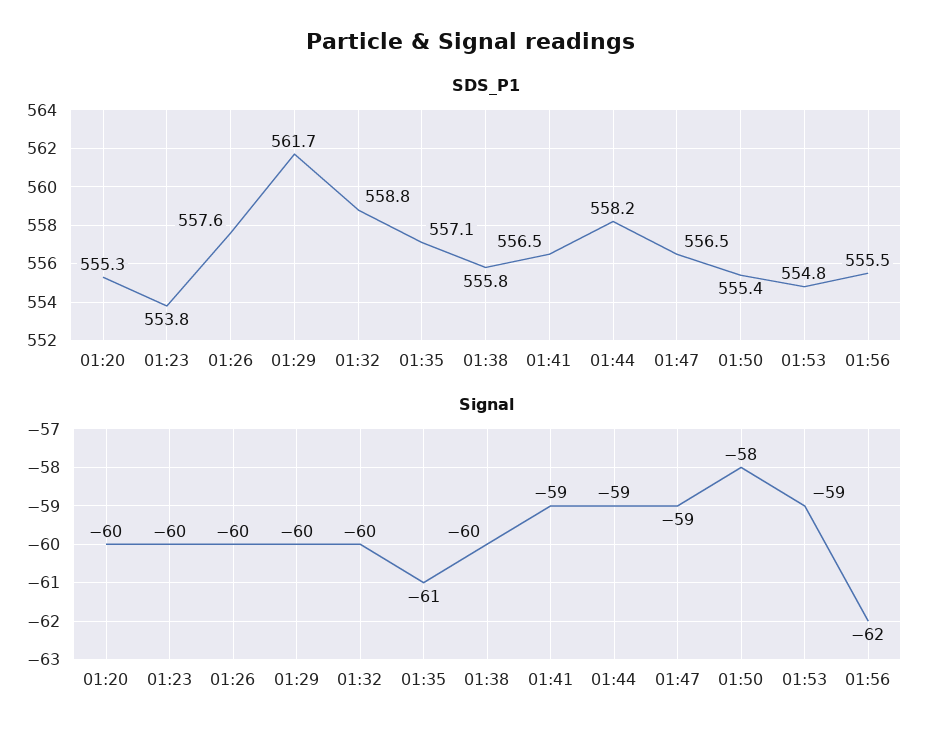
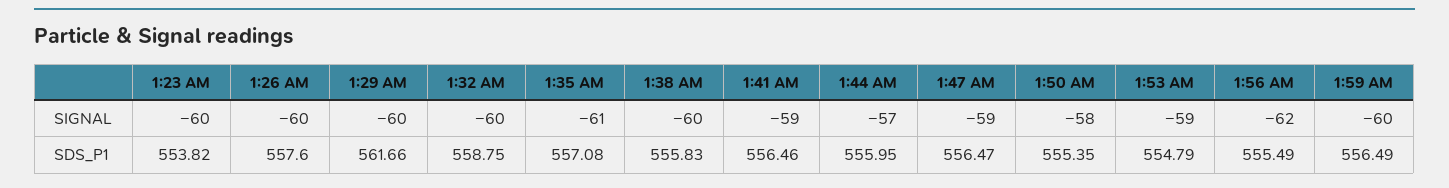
SDS_P1, 01:20: 555.3 -> none
SDS_P1, 01:44: 558.2 -> 555.95
Signal, 01:20: -60 -> none
Signal, 01:44: -59 -> -57
Signal, 1:59 AM: none -> -60
SDS_P1, 1:59 AM: none -> 556.49

